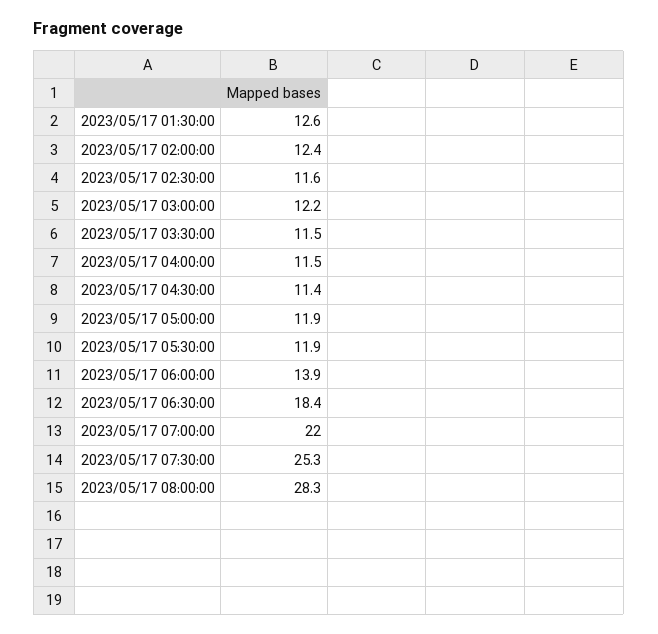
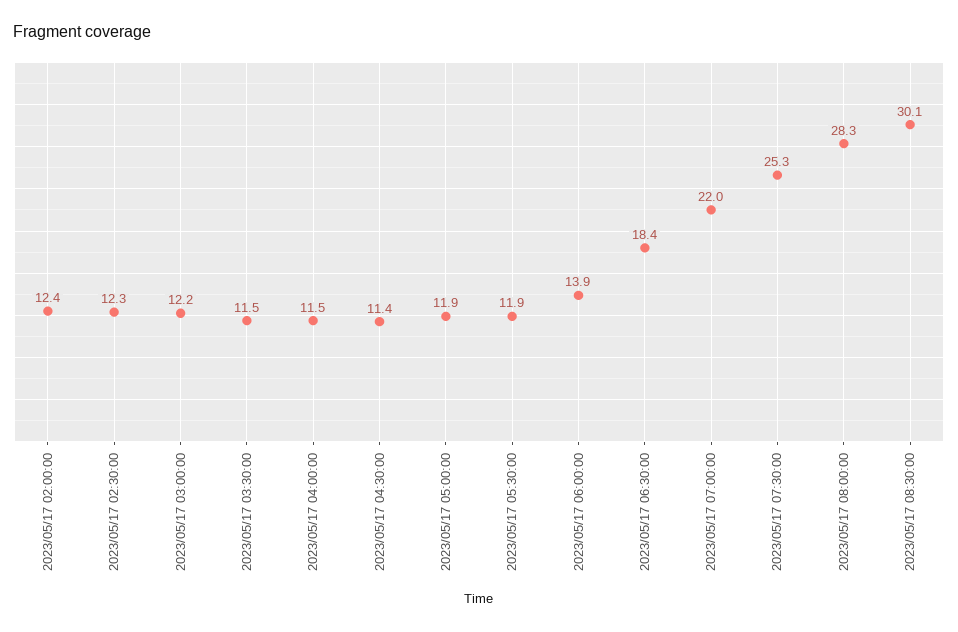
2023/05/17 01:30:00: 12.6 -> none
2023/05/17 02:30:00: 11.6 -> 12.3
2023/05/17 08:30:00: none -> 30.1

